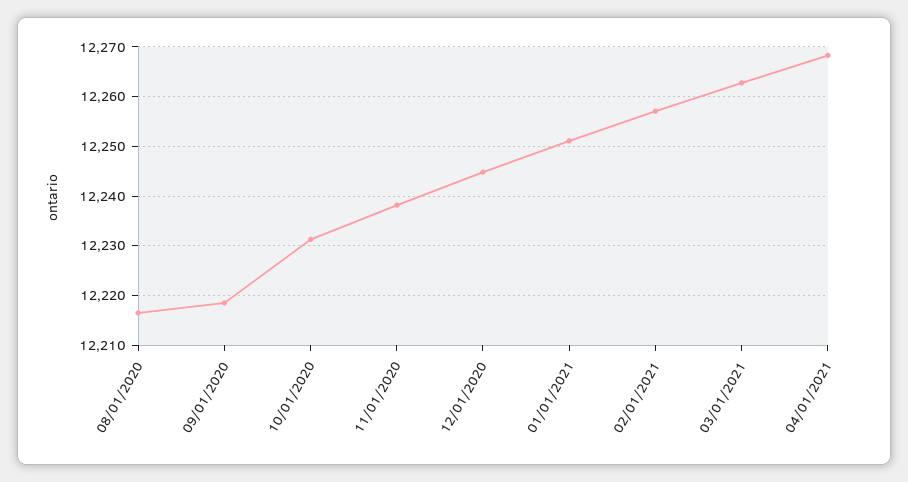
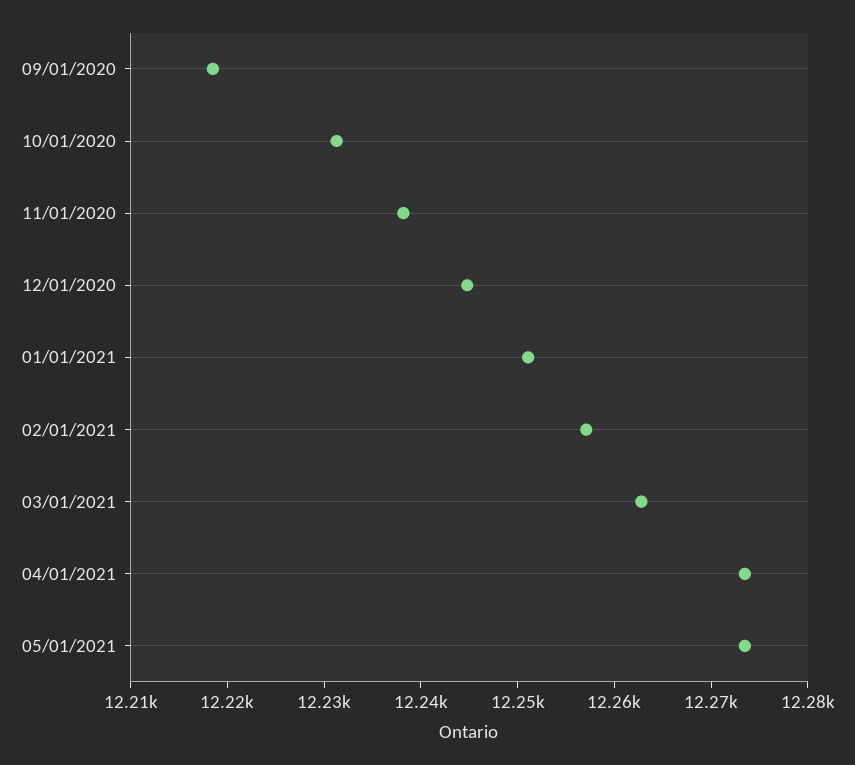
08/01/2020: 12216 -> none
04/01/2021: 12268 -> 12274
05/01/2021: none -> 12274

